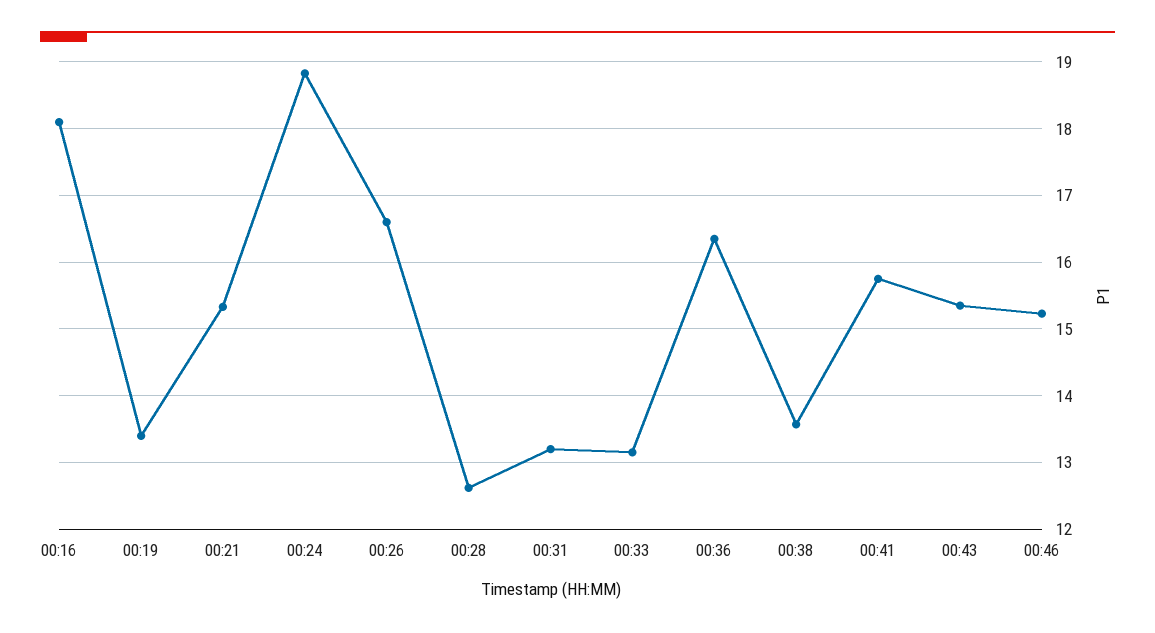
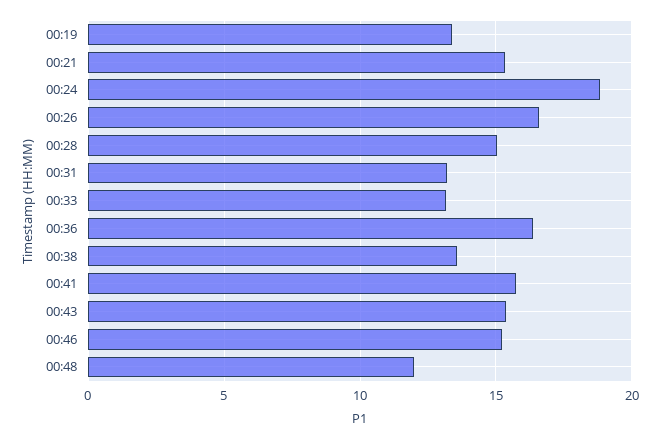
00:16: 18.1 -> none
00:28: 12.6 -> 15
00:48: none -> 12

